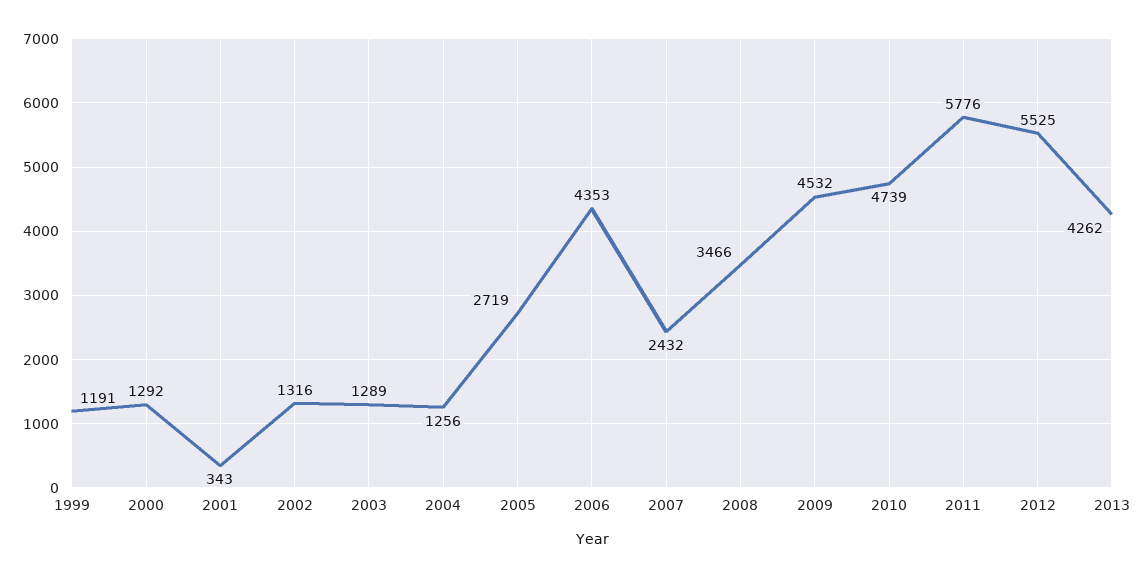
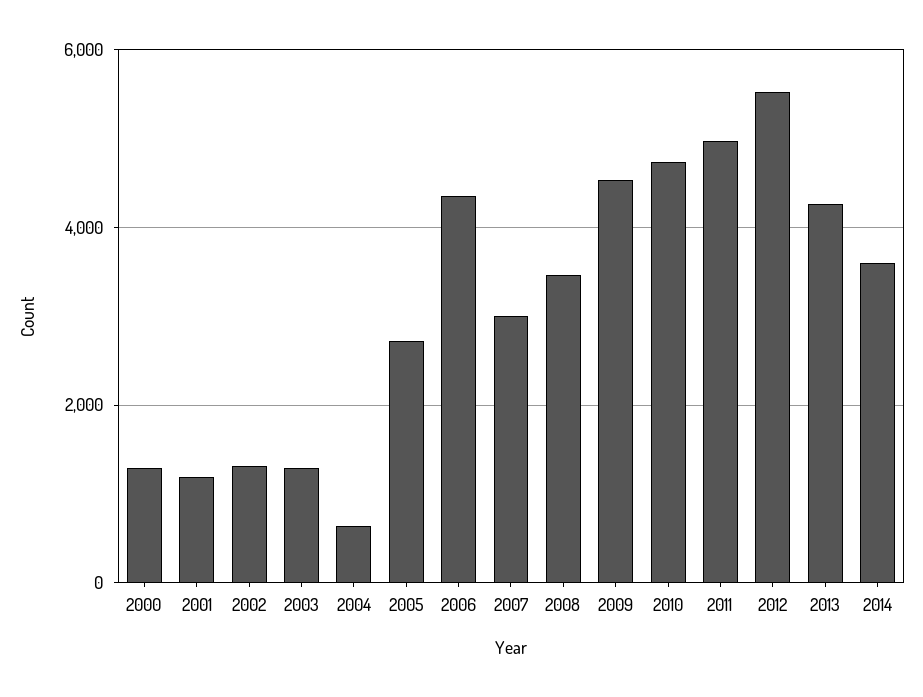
1999: 1191 -> none
2001: 343 -> 1200
2004: 1256 -> 600
2007: 2432 -> 3000
2011: 5776 -> 5000
2014: none -> 3600

